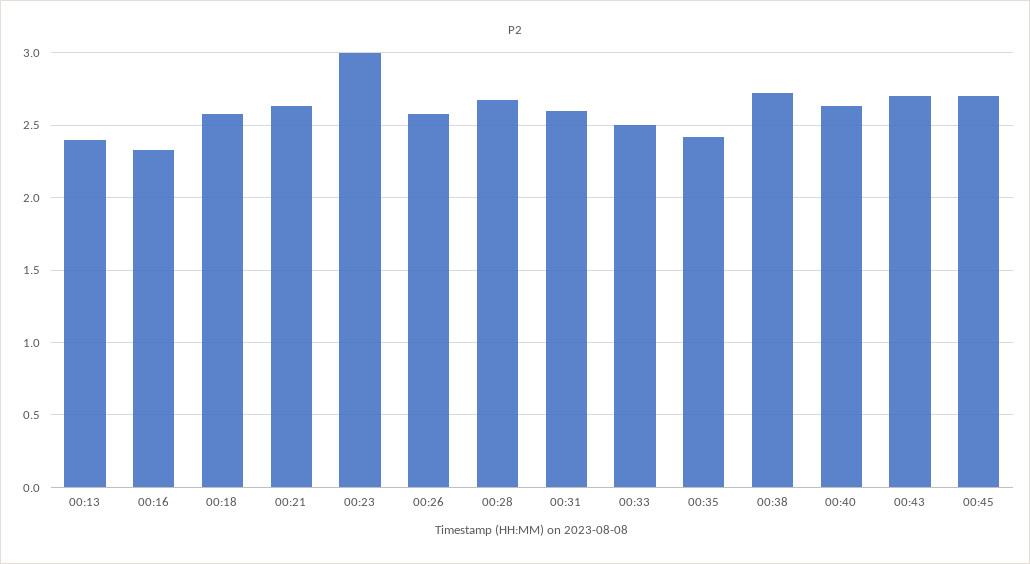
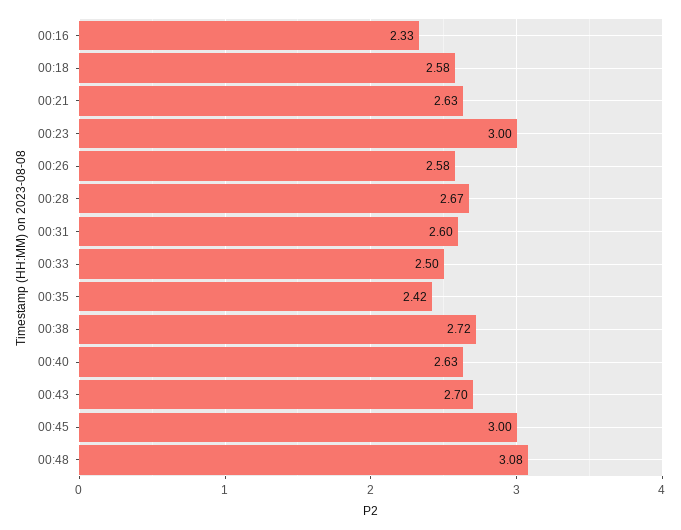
00:13: 2.4 -> none
00:45: 2.7 -> 3
00:48: none -> 3.08

